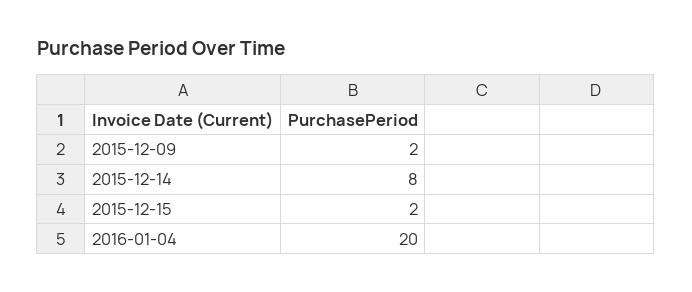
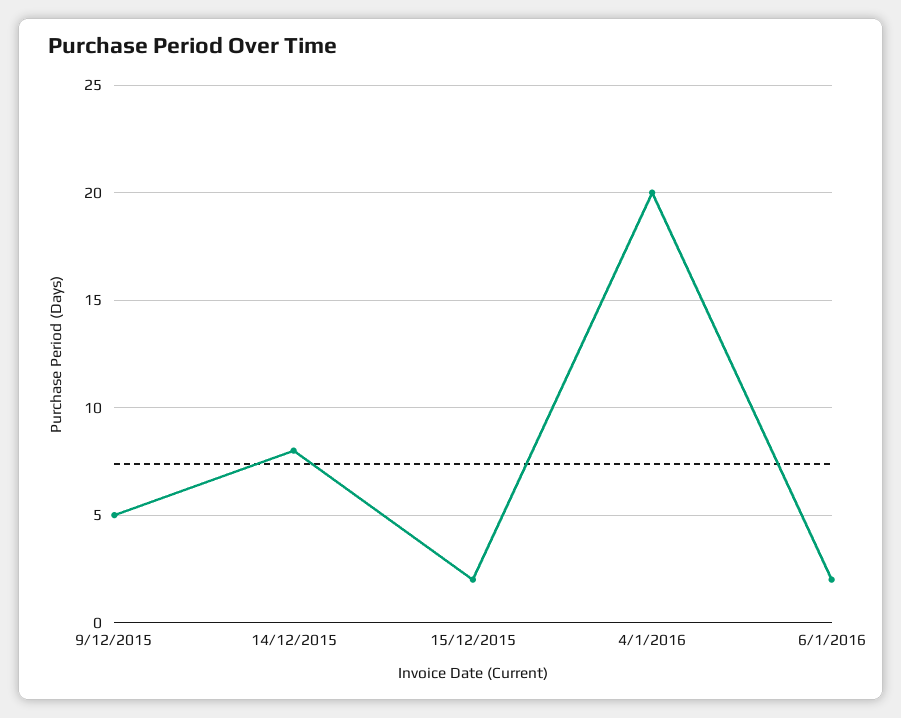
2015-12-09: 2 -> 5
6/1/2016: none -> 2

